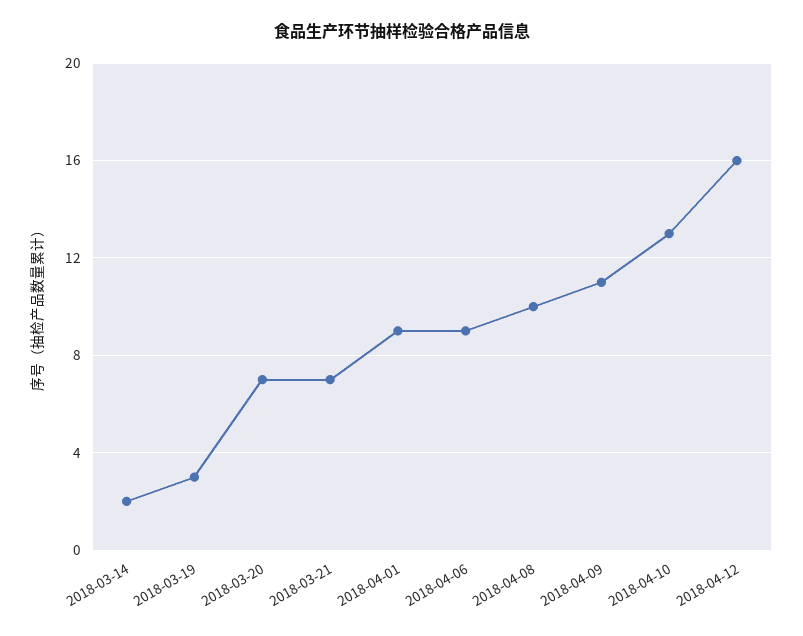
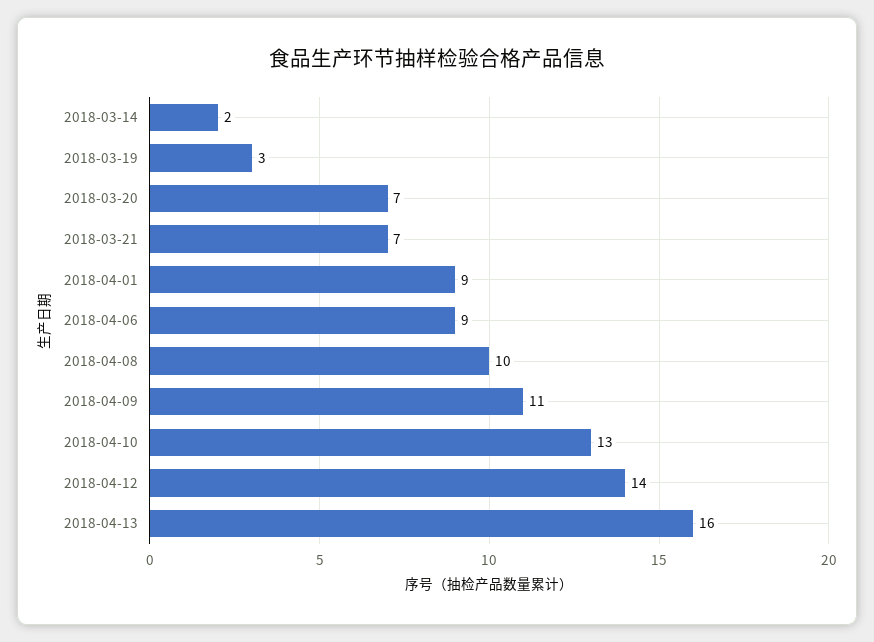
2018-04-12: 16 -> 14
2018-04-13: none -> 16

